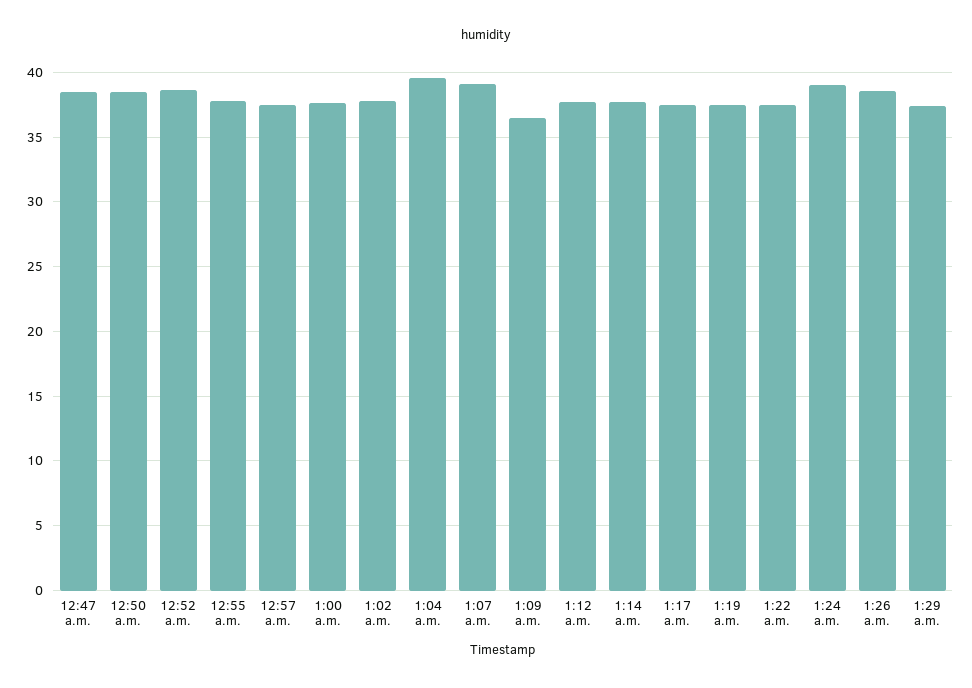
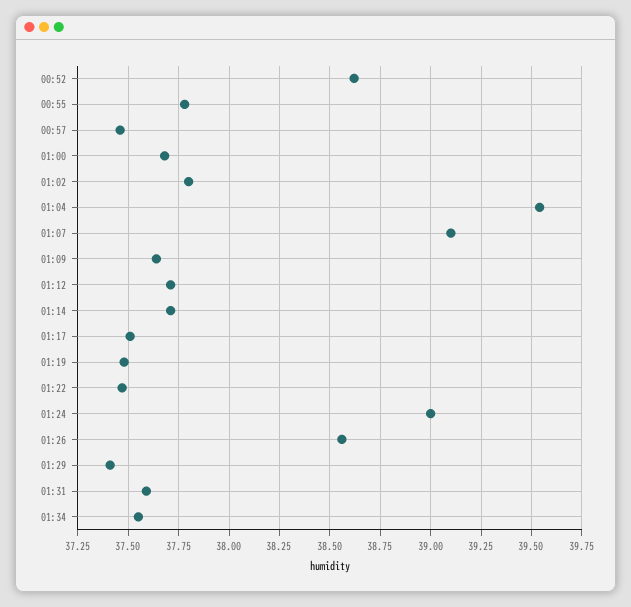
12:47 a.m.: 38.5 -> none
12:50 a.m.: 38.5 -> none
1:09 a.m.: 36.5 -> 37.65
01:31: none -> 37.6
01:34: none -> 37.55

